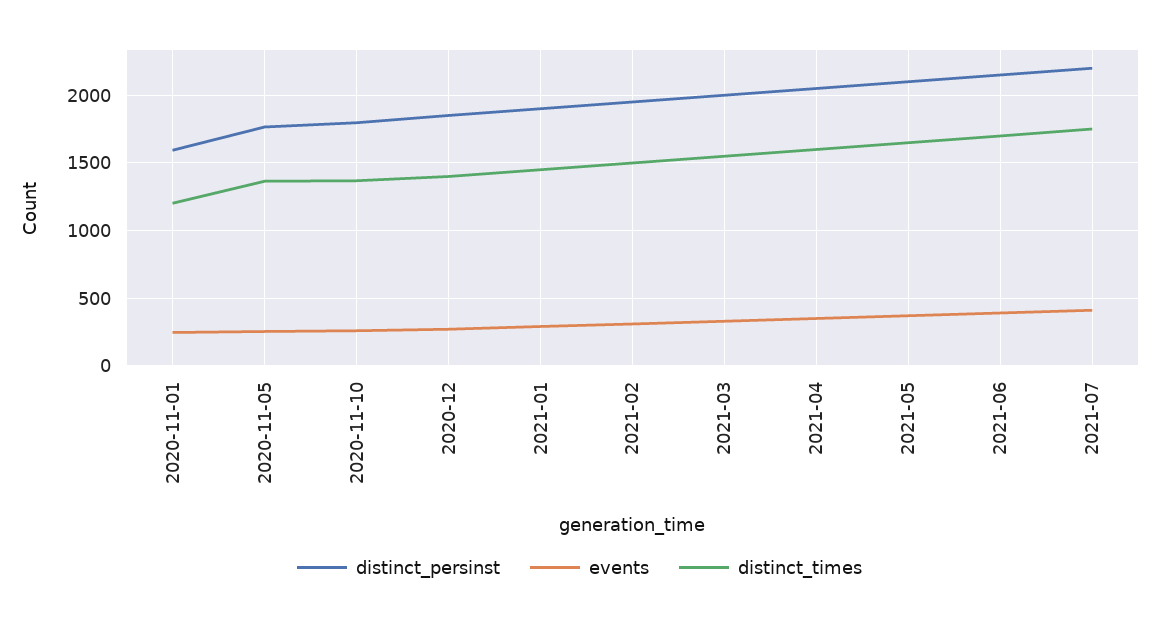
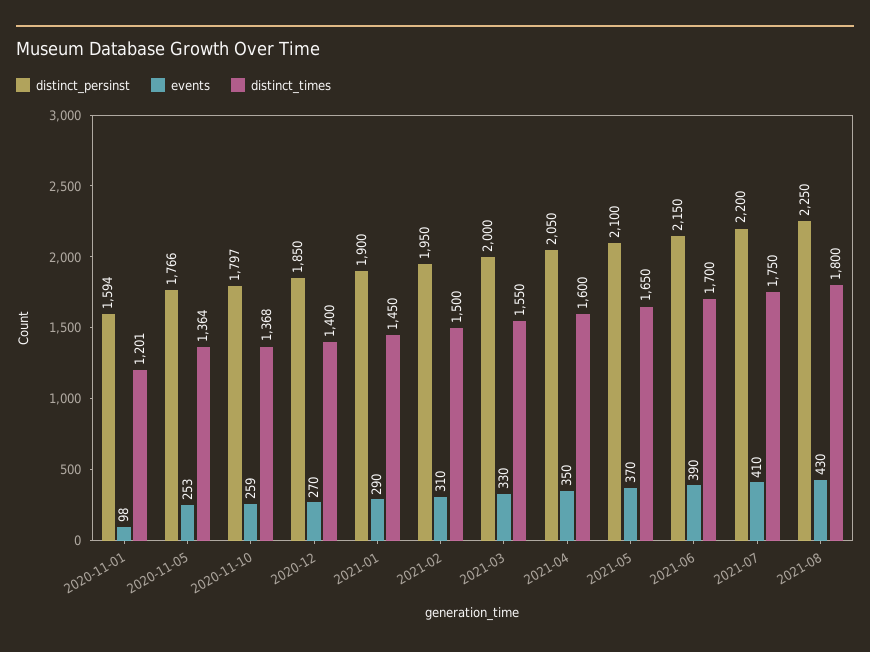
events, 2020-11-01: 250 -> 98
distinct_persinst, 2021-08: none -> 2250
events, 2021-08: none -> 430
distinct_times, 2021-08: none -> 1800

